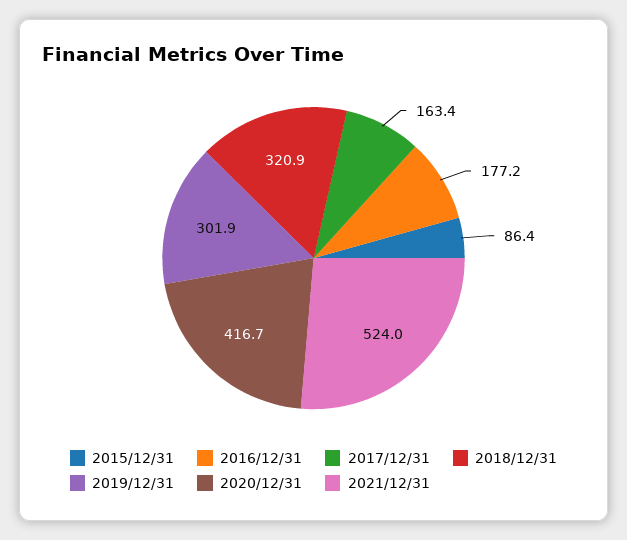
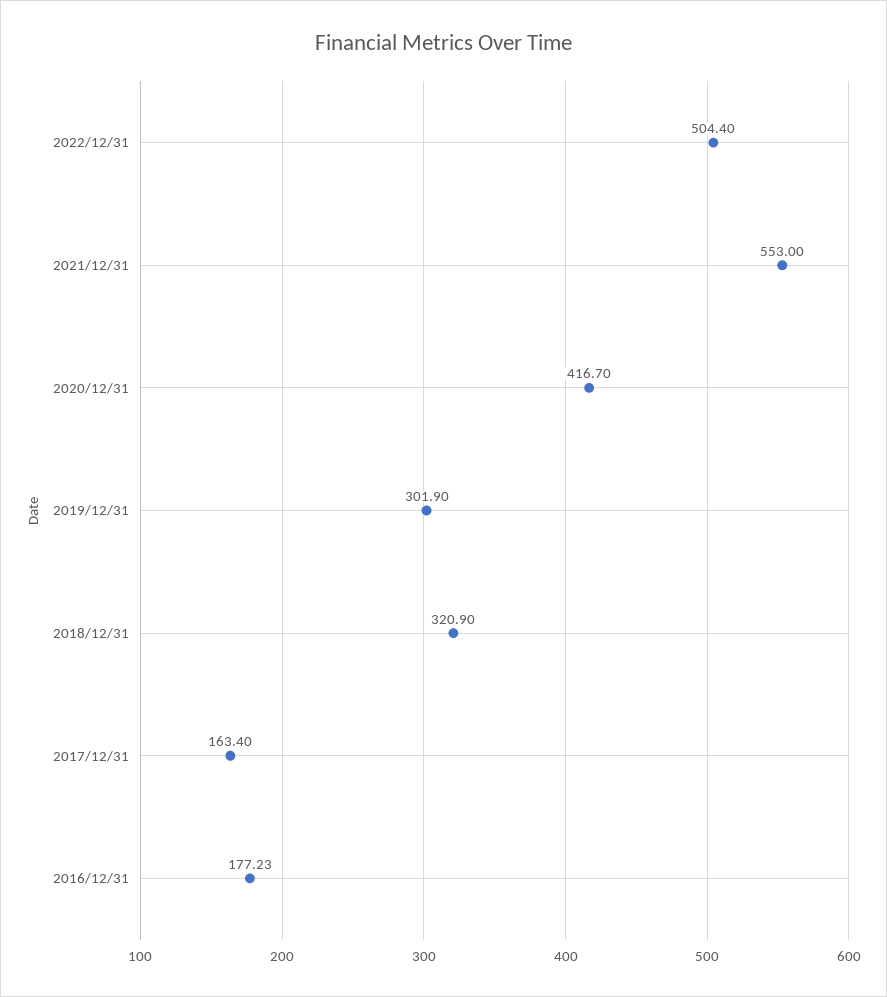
2015/12/31: 86.4 -> none
2021/12/31: 524 -> 553
2022/12/31: none -> 504.4

